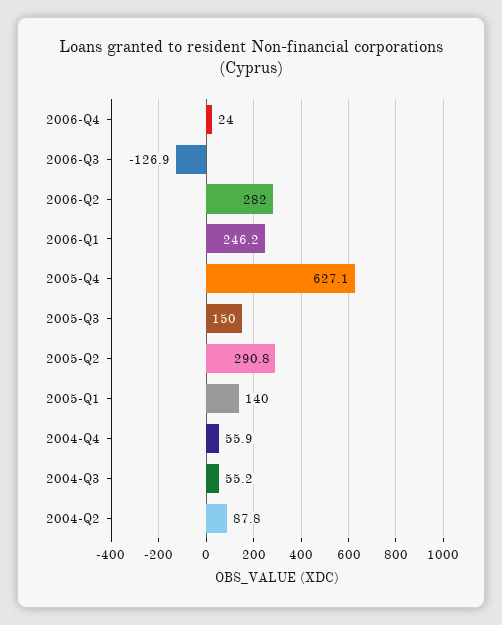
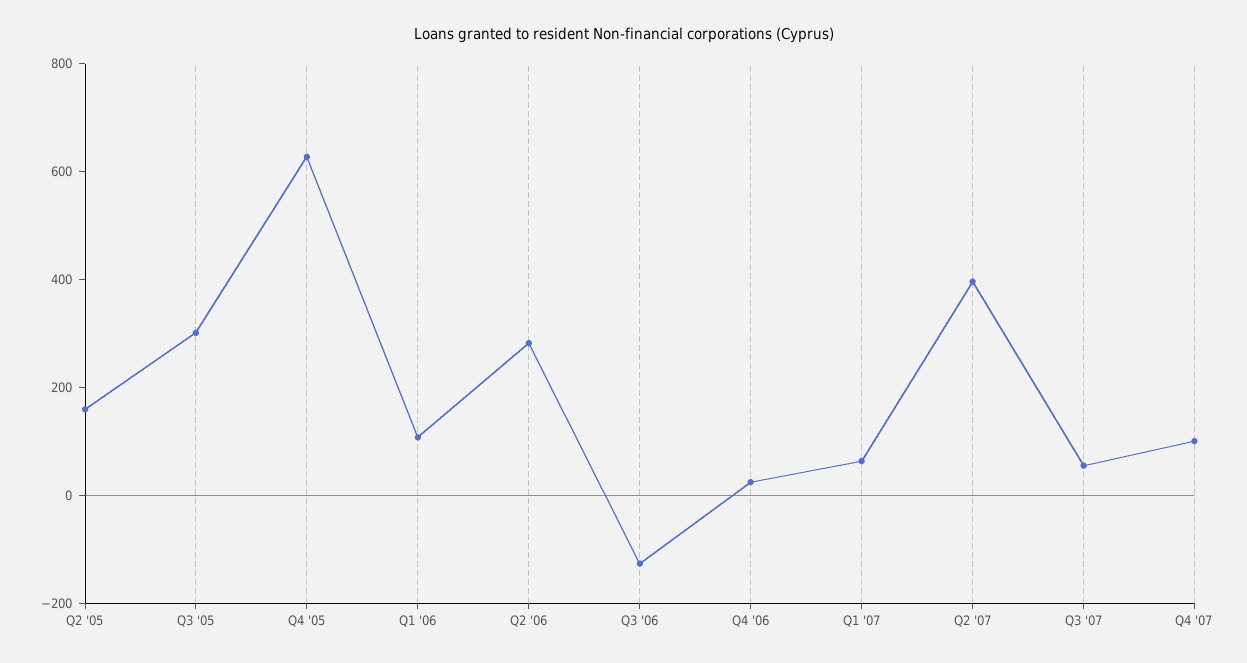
2006-Q1: 246.2 -> 100
2005-Q3: 150 -> 300
2005-Q2: 290.8 -> 150
2005-Q1: 140 -> none
2004-Q4: 55.9 -> none
2004-Q3: 55.2 -> none
2004-Q2: 87.8 -> none
Q1 '07: none -> 50
Q2 '07: none -> 400
Q3 '07: none -> 50
Q4 '07: none -> 100

